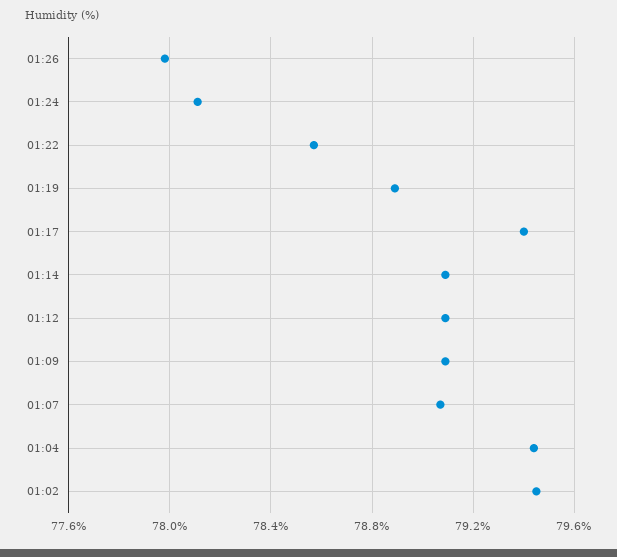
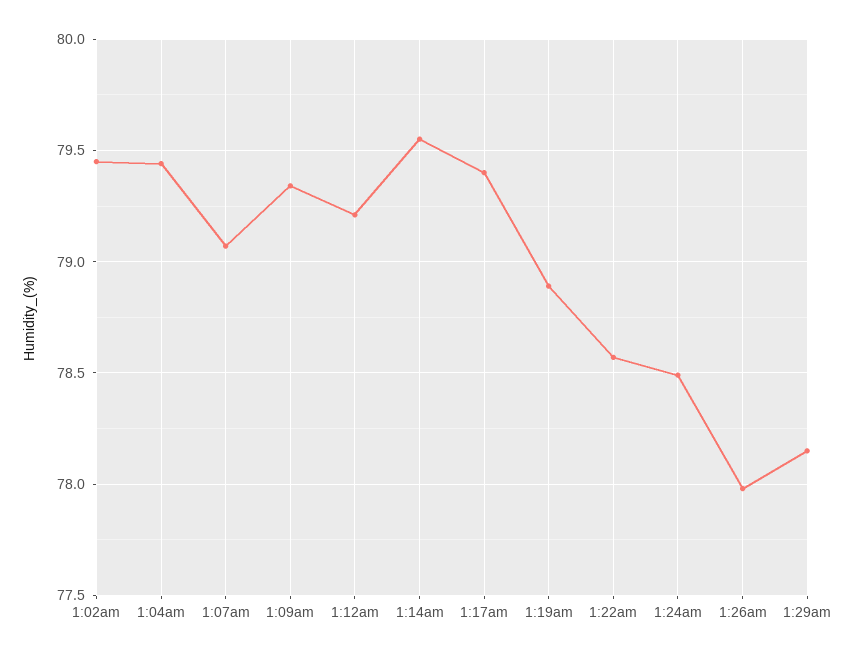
01:24: 78.1 -> 78.5
01:14: 79.1 -> 79.55
01:12: 79.1 -> 79.2
01:09: 79.1 -> 79.35
1:29am: none -> 78.15

